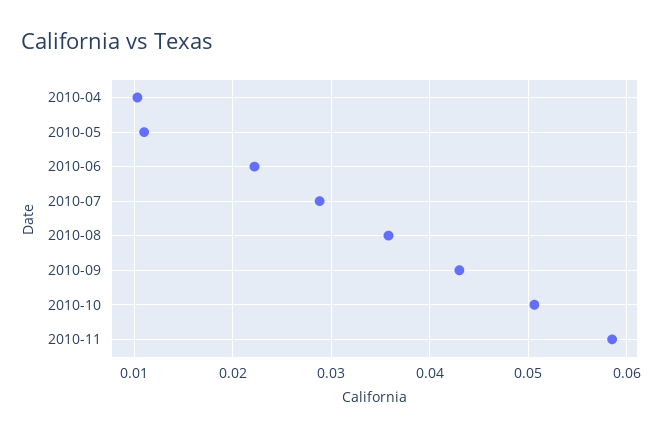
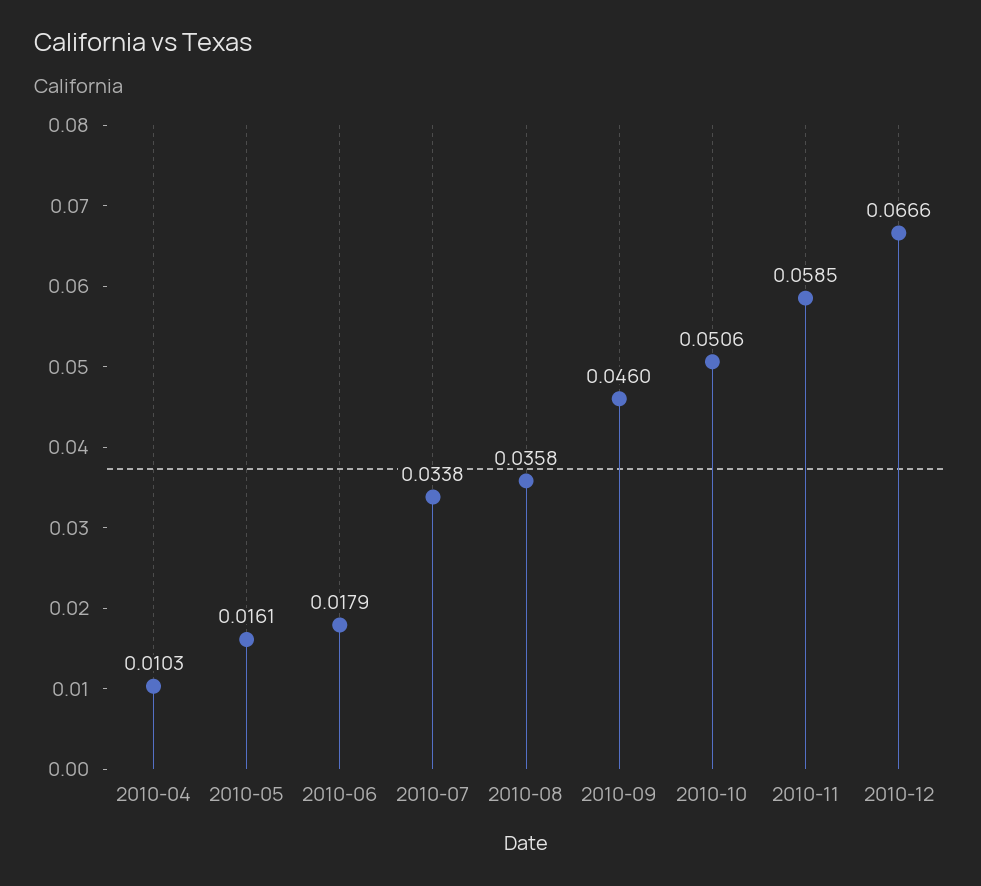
2010-05: 0.011 -> 0.0161
2010-06: 0.022 -> 0.0179
2010-07: 0.029 -> 0.0338
2010-09: 0.043 -> 0.046
2010-12: none -> 0.0666

